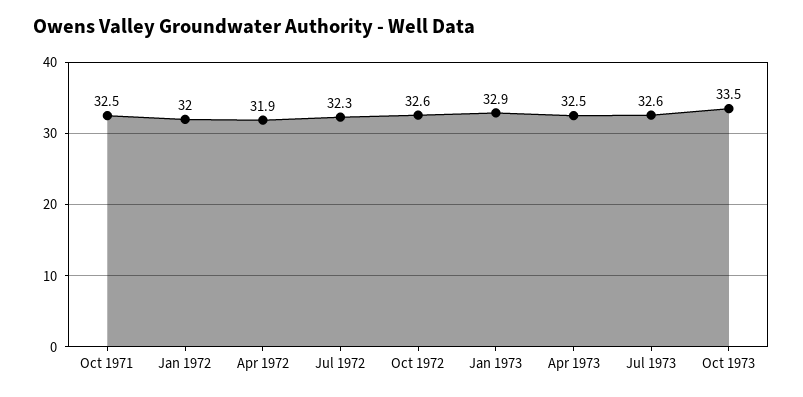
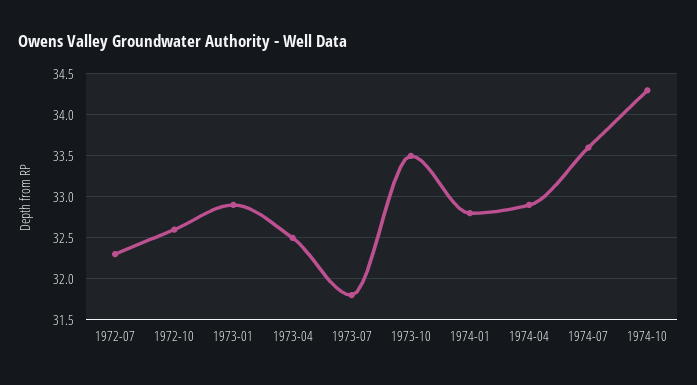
Oct 1971: 32.5 -> none
Jan 1972: 32 -> none
Apr 1972: 31.9 -> none
Jul 1973: 32.6 -> 31.8
1974-01: none -> 32.8
1974-04: none -> 32.9
1974-07: none -> 33.6
1974-10: none -> 34.3

